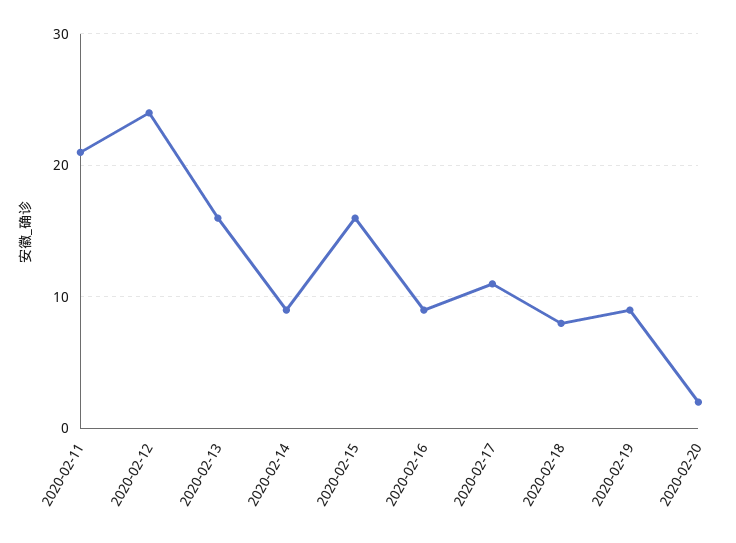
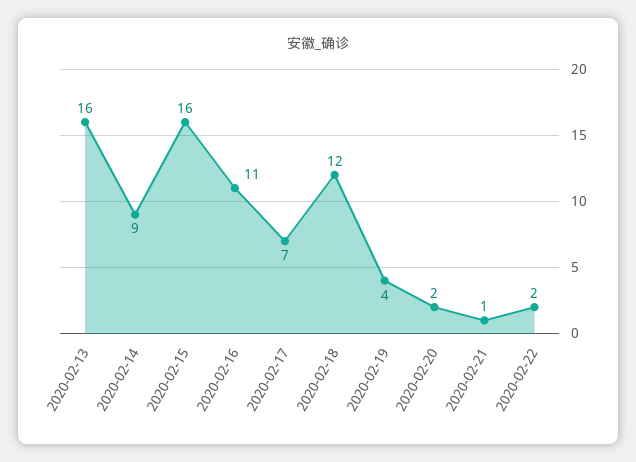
2020-02-11: 21 -> none
2020-02-12: 24 -> none
2020-02-16: 9 -> 11
2020-02-17: 11 -> 7
2020-02-18: 8 -> 12
2020-02-19: 9 -> 4
2020-02-21: none -> 1
2020-02-22: none -> 2

